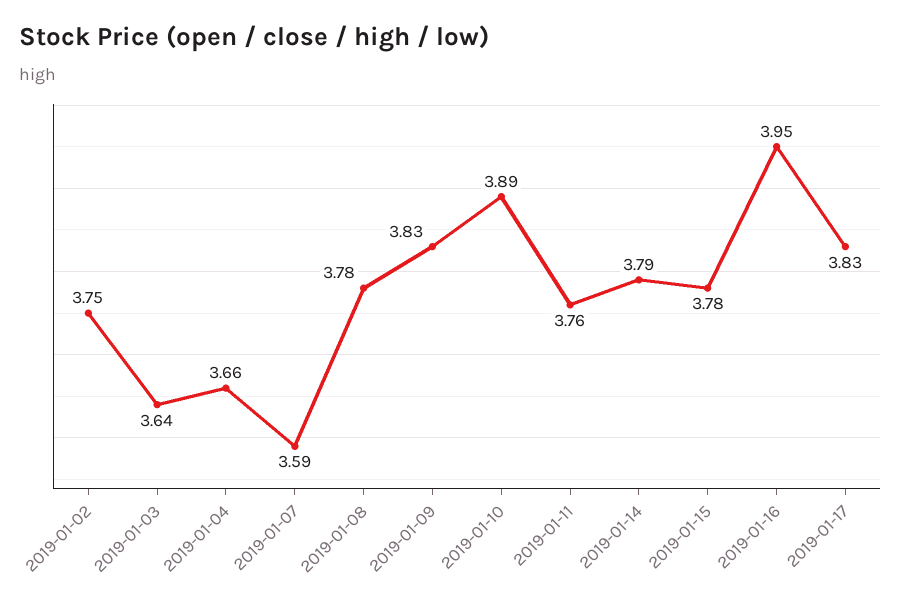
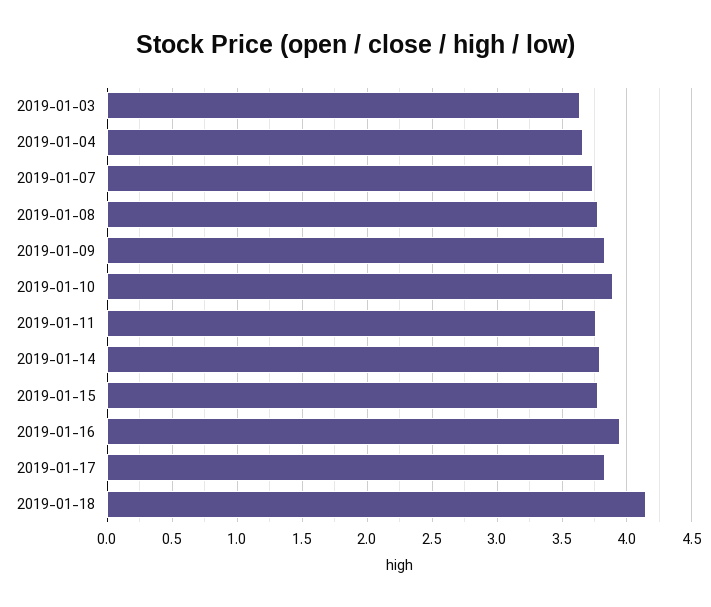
2019-01-02: 3.75 -> none
2019-01-07: 3.59 -> 3.75
2019-01-18: none -> 4.15

